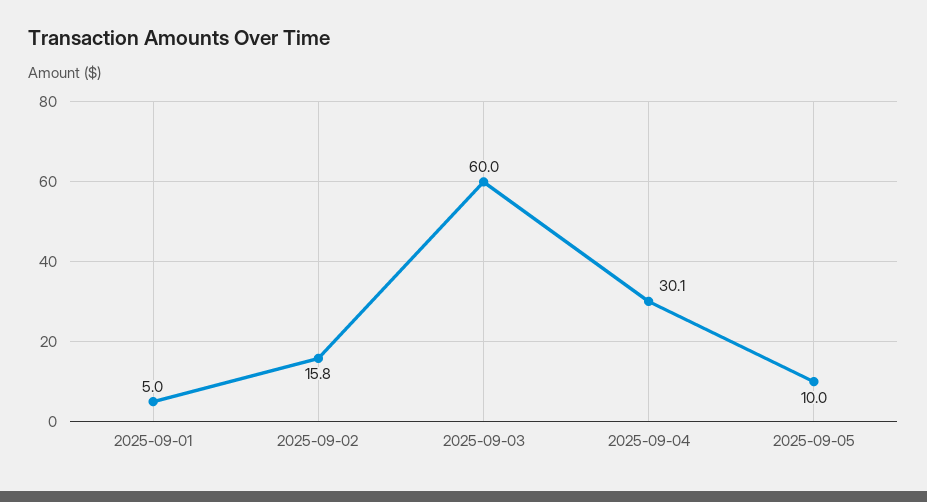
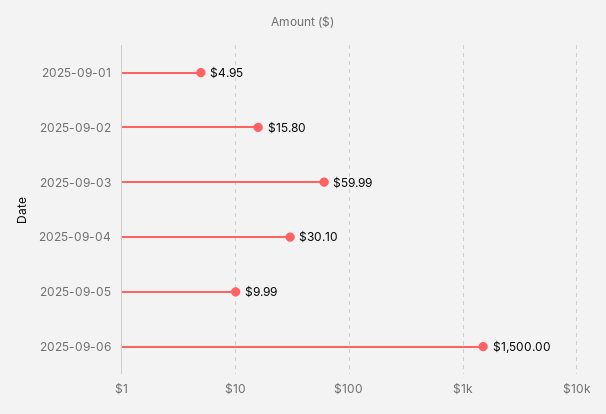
2025-09-06: none -> 1500

